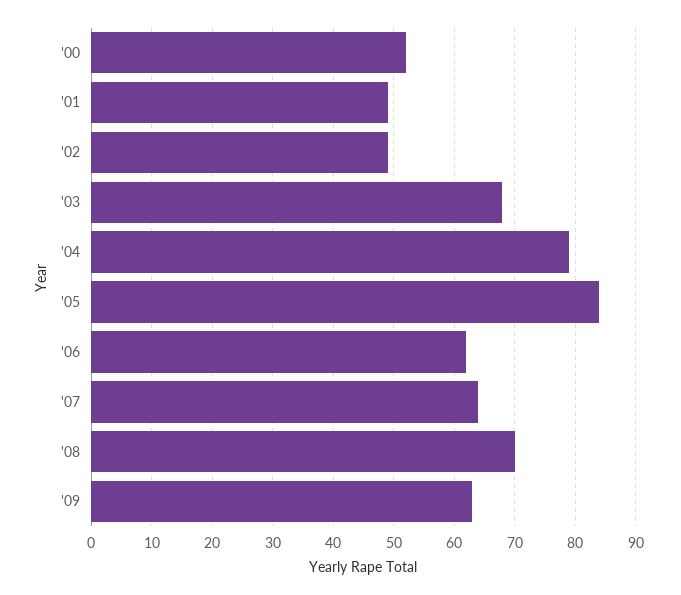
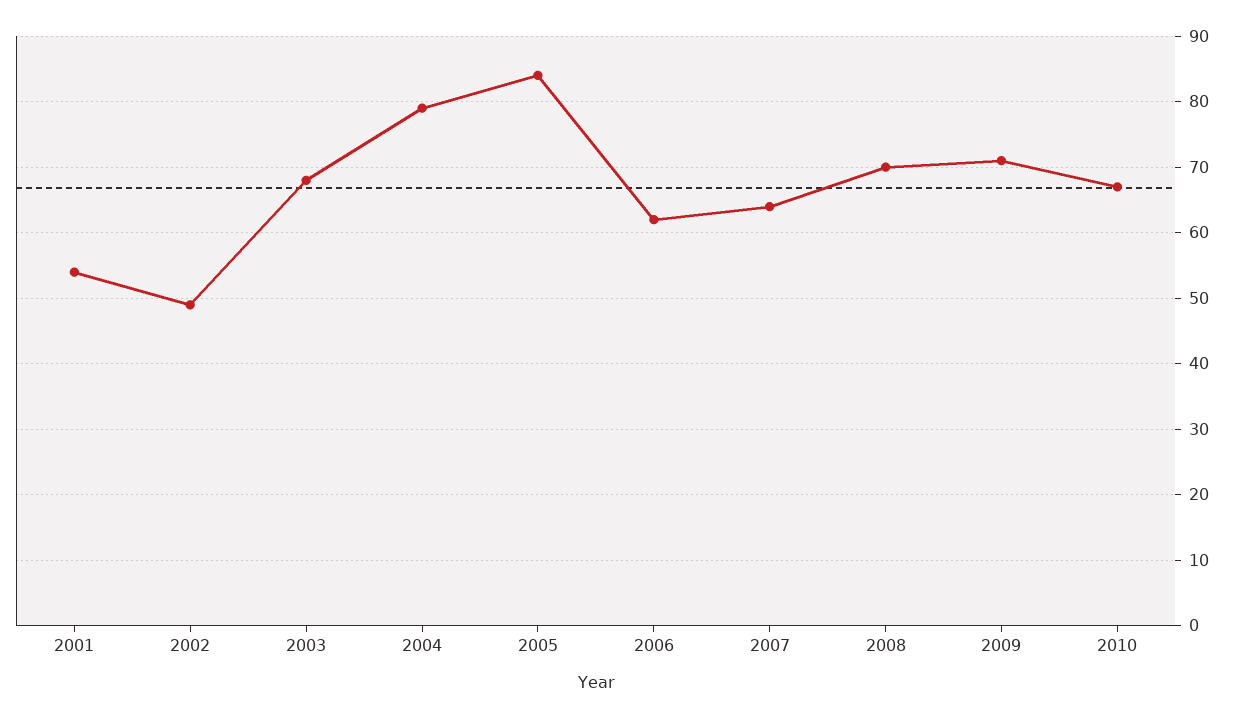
'00: 52 -> none
'01: 49 -> 54
'09: 63 -> 71
2010: none -> 67

